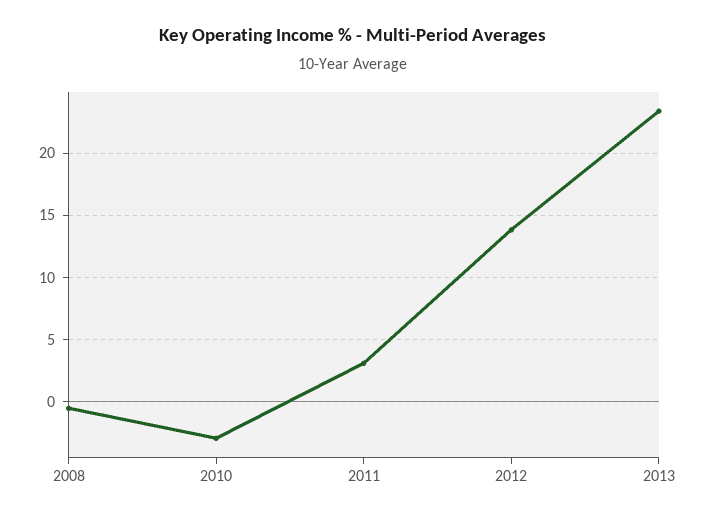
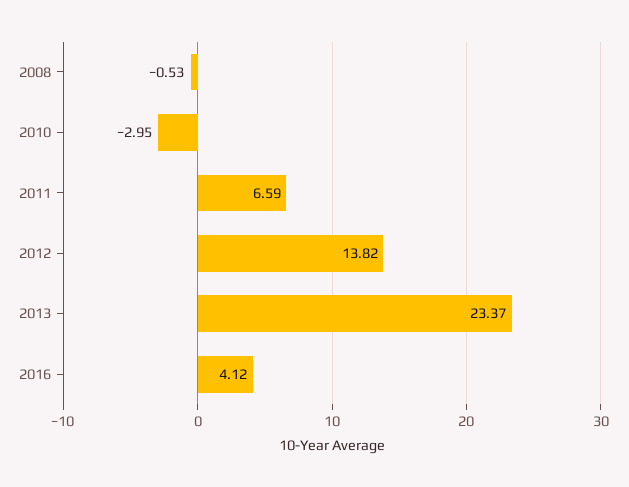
2011: 3 -> 6.59
2016: none -> 4.12

